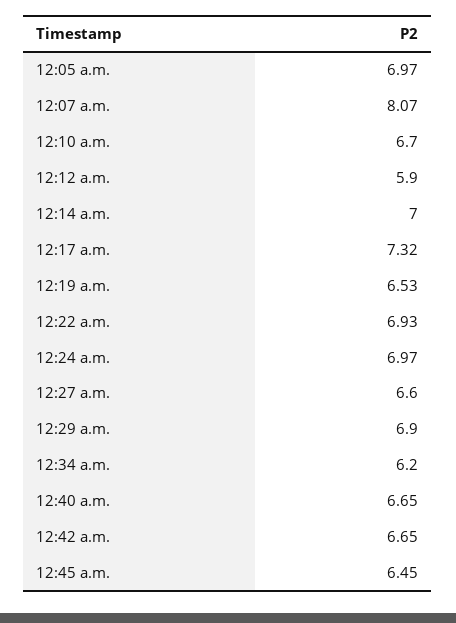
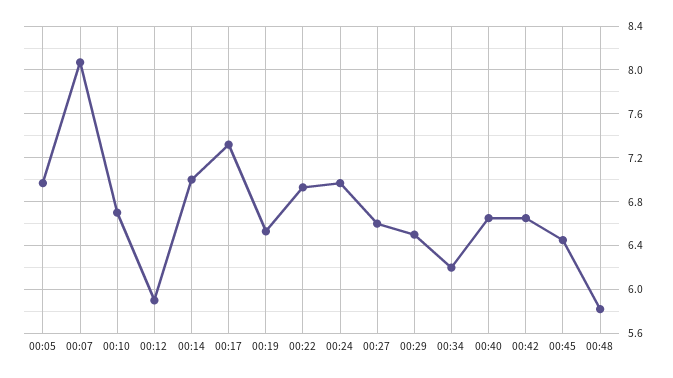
12:29 a.m.: 6.9 -> 6.5
00:48: none -> 5.8

